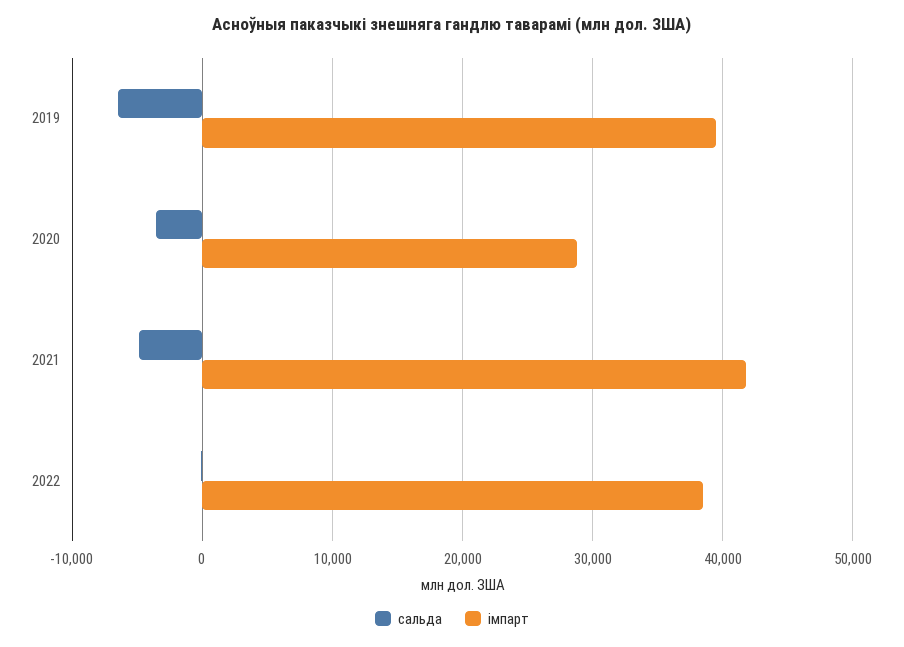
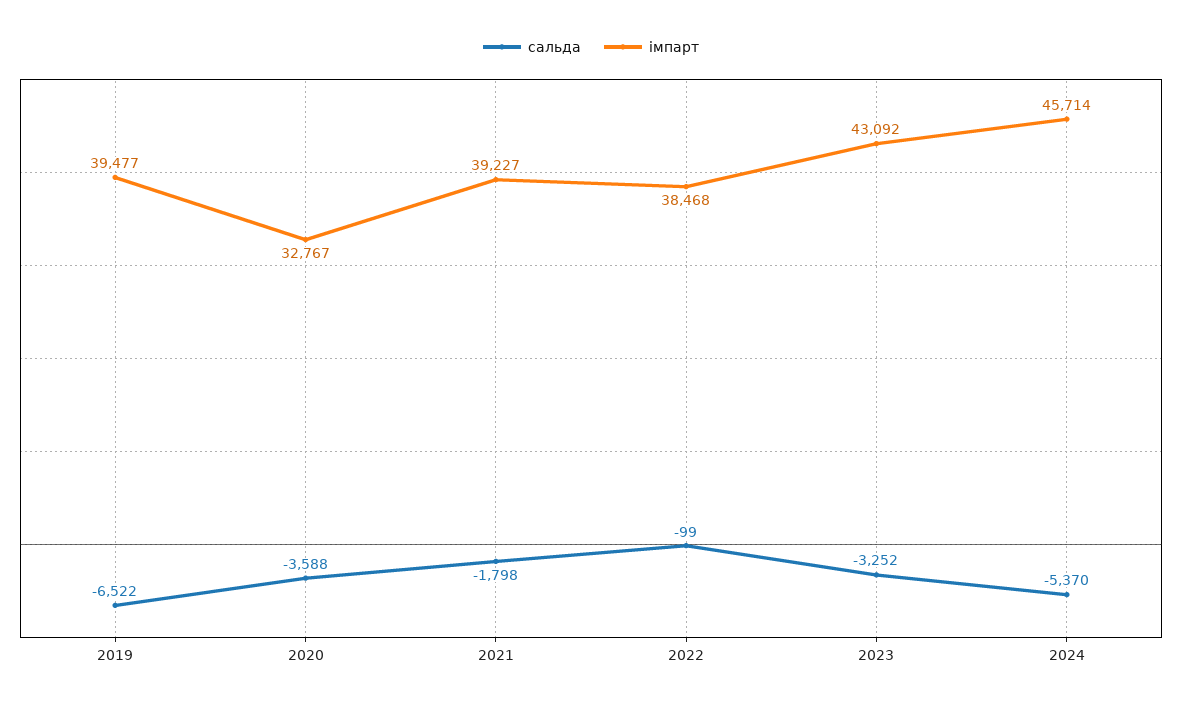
імпарт, 2020: 29000 -> 32767
сальда, 2021: -5000 -> -1798
імпарт, 2021: 42000 -> 39227
сальда, 2023: none -> -3252
імпарт, 2023: none -> 43092
сальда, 2024: none -> -5370
імпарт, 2024: none -> 45714

